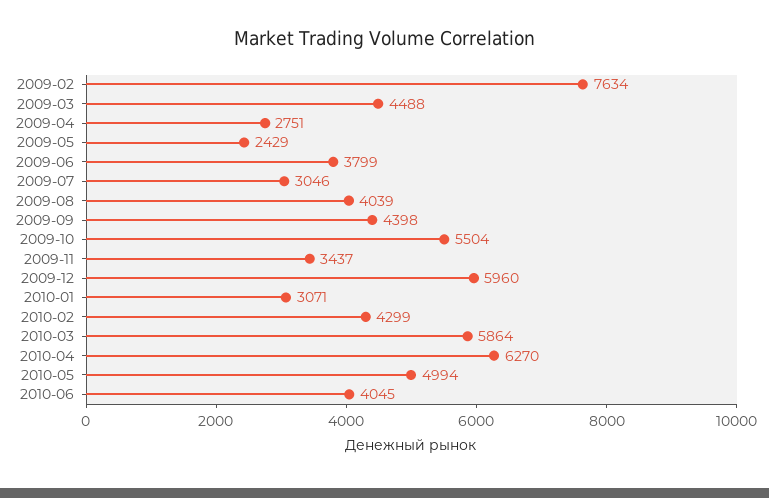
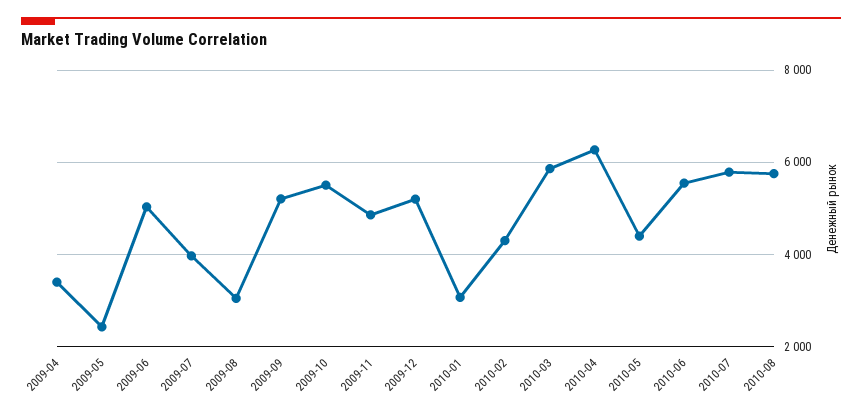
2009-02: 7634 -> none
2009-03: 4488 -> none
2009-04: 2751 -> 3400
2009-06: 3799 -> 5000
2009-07: 3046 -> 4000
2009-08: 4039 -> 3000
2009-09: 4398 -> 5200
2009-11: 3437 -> 4800
2009-12: 5960 -> 5200
2010-05: 4994 -> 4400
2010-06: 4045 -> 5600
2010-07: none -> 5800
2010-08: none -> 5800

